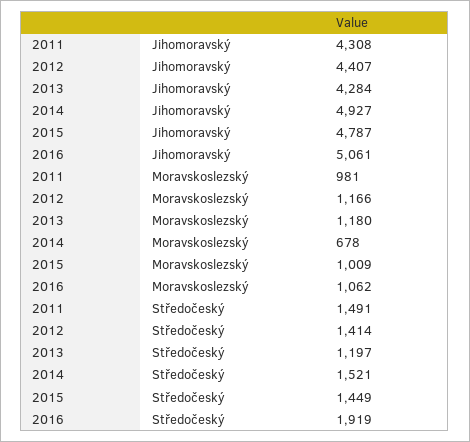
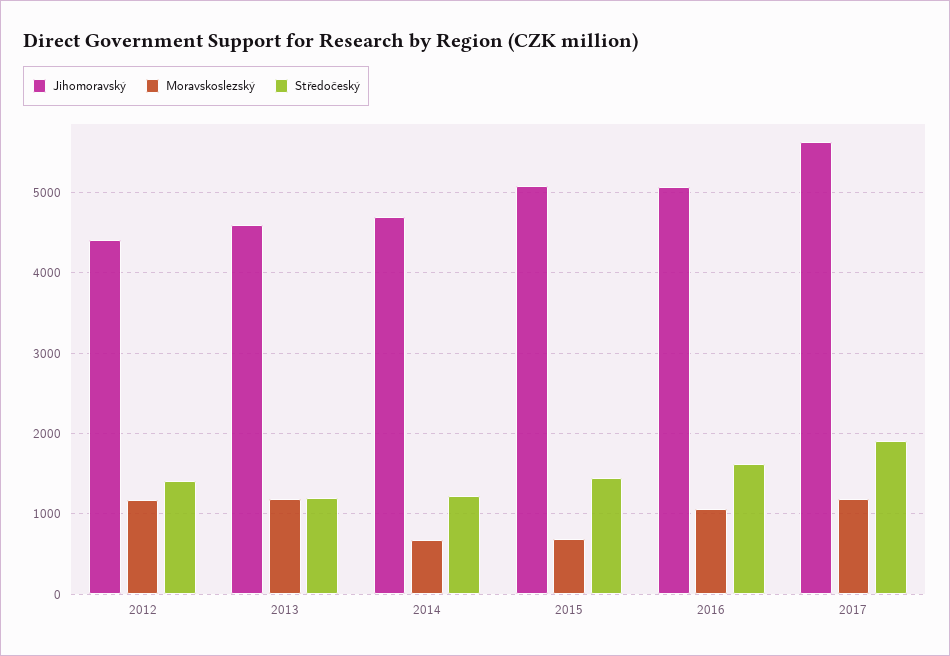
Jihomoravský, 2011: 4308 -> none
Jihomoravský, 2013: 4284 -> 4600
Jihomoravský, 2014: 4927 -> 4700
Jihomoravský, 2015: 4787 -> 5100
Moravskoslezský, 2011: 981 -> none
Moravskoslezský, 2015: 1009 -> 700
Středočeský, 2011: 1491 -> none
Středočeský, 2014: 1521 -> 1200
Středočeský, 2016: 1919 -> 1600
Jihomoravský, 2017: none -> 5600
Moravskoslezský, 2017: none -> 1200
Středočeský, 2017: none -> 1900

